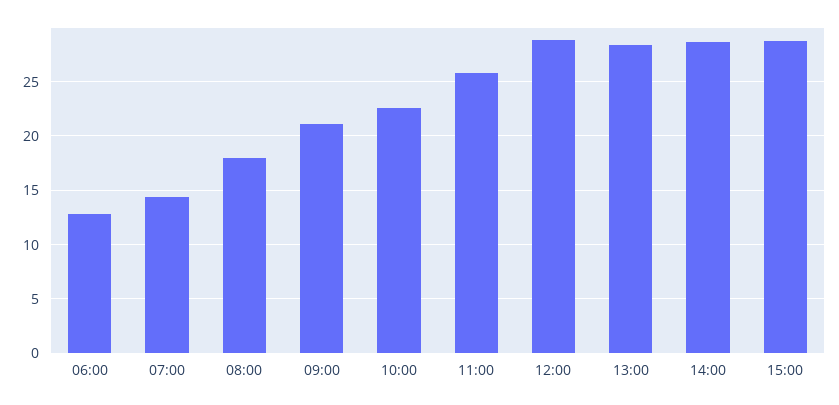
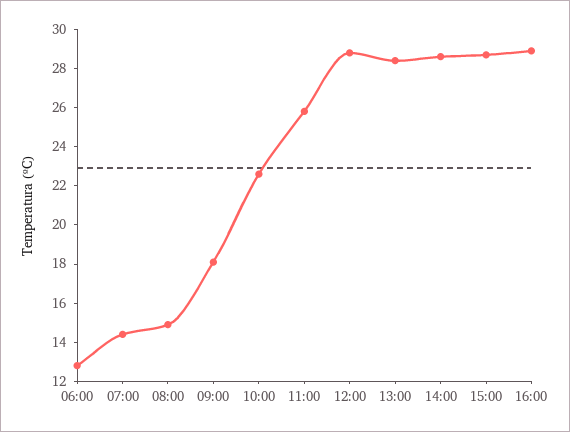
08:00: 18 -> 15
09:00: 21 -> 18
16:00: none -> 29

